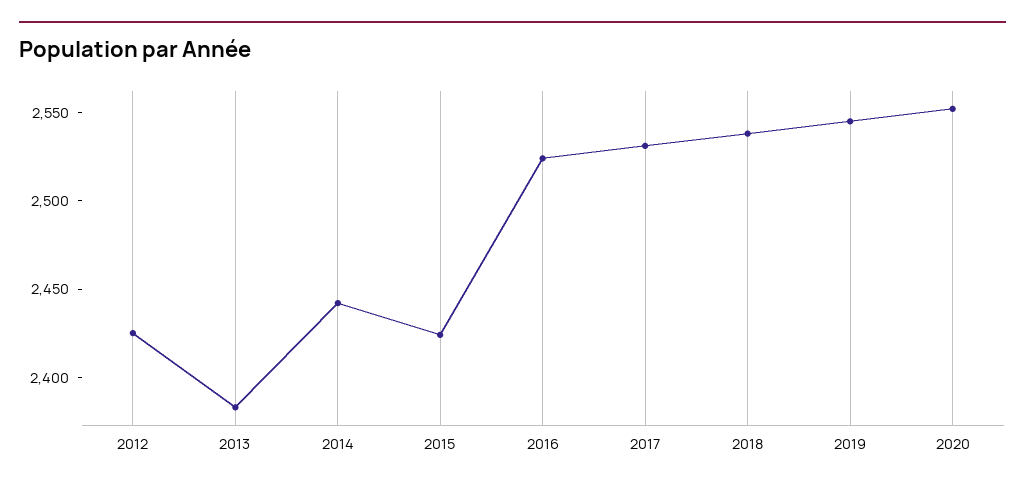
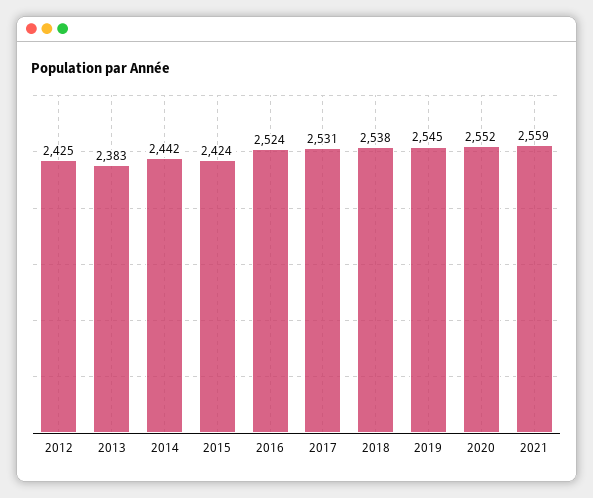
2021: none -> 2559

